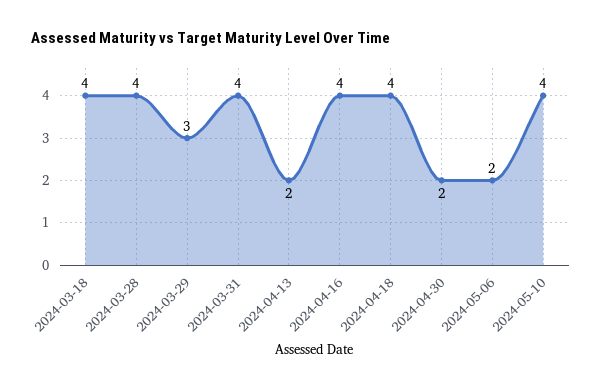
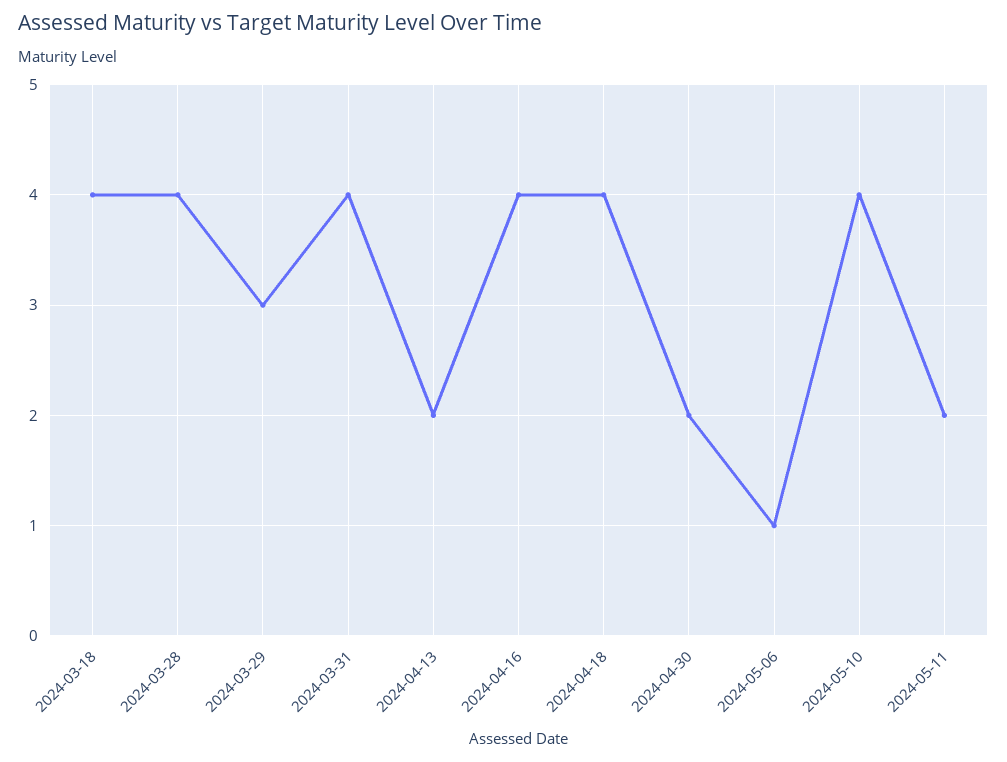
2024-05-06: 2 -> 1
2024-05-11: none -> 2

